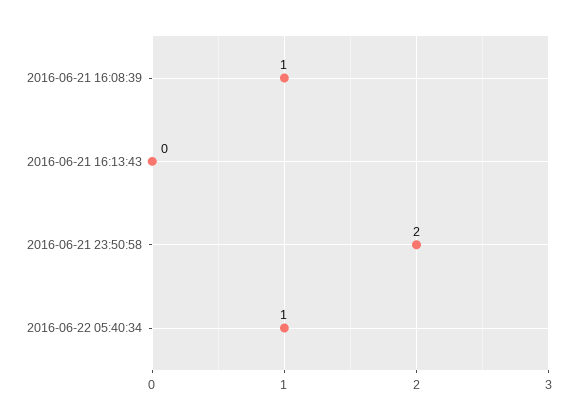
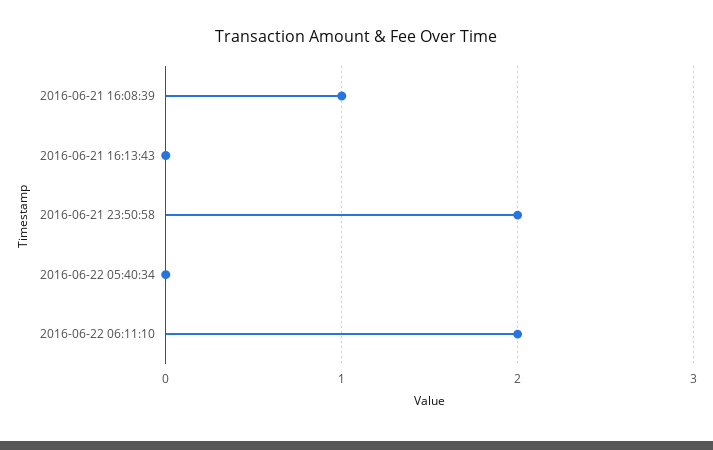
2016-06-22 05:40:34: 1 -> 0
2016-06-22 06:11:10: none -> 2

